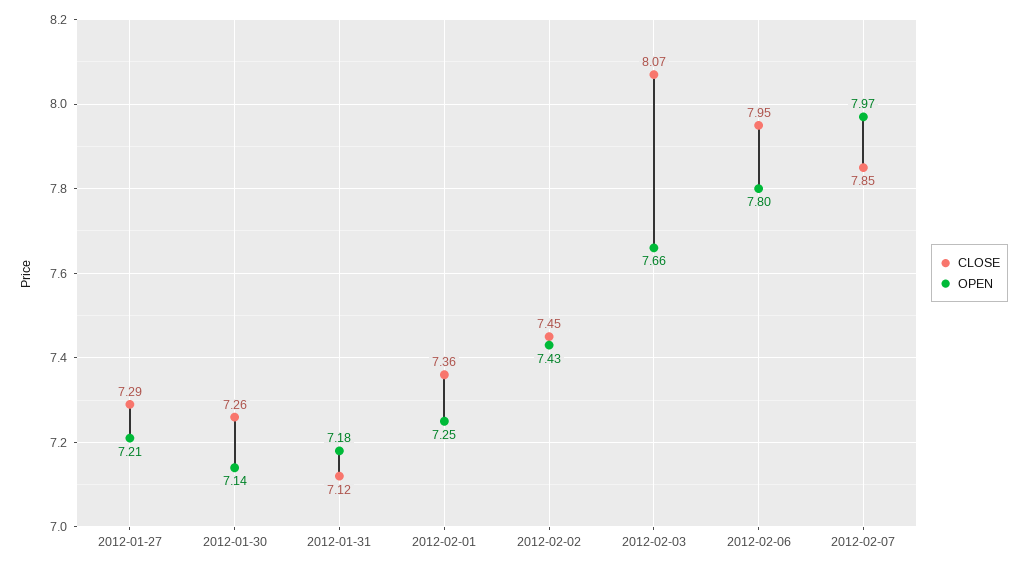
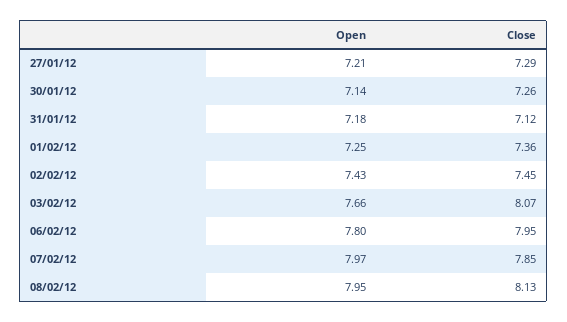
OPEN, 08/02/12: none -> 7.95
CLOSE, 08/02/12: none -> 8.13

